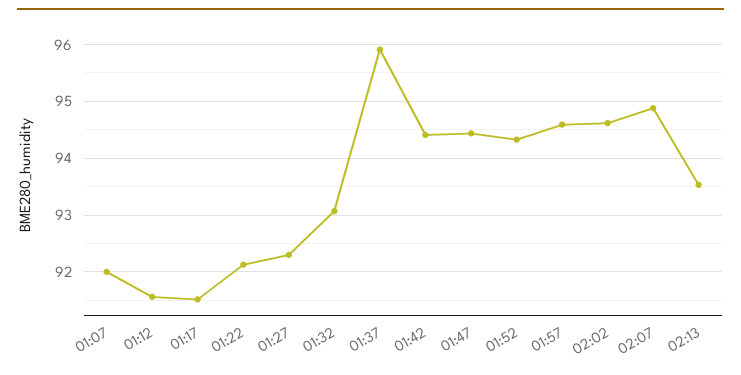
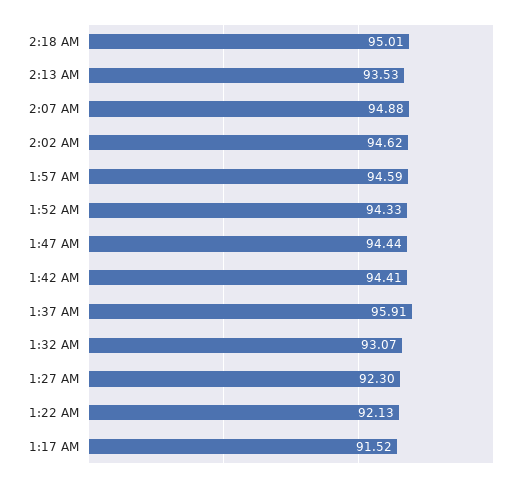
01:07: 92 -> none
01:12: 91.6 -> none
2:18 AM: none -> 95.01

